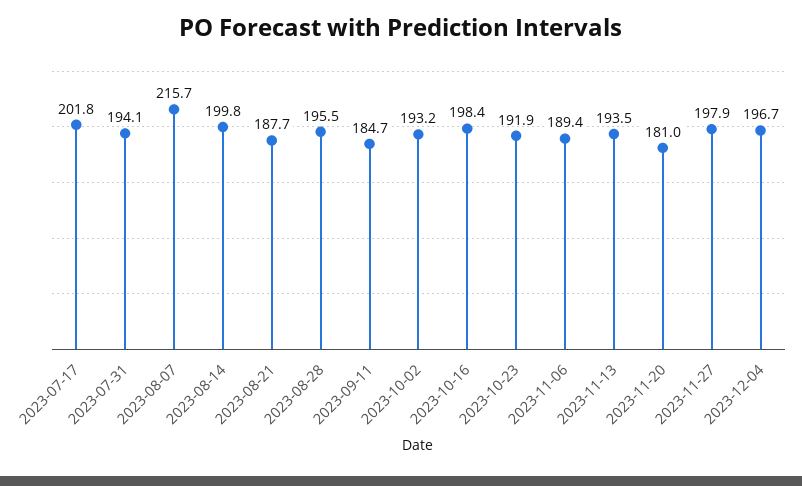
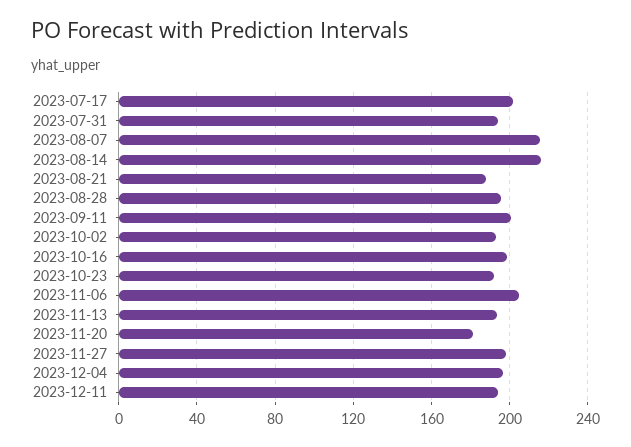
2023-08-14: 199.8 -> 215
2023-09-11: 184.7 -> 200
2023-11-06: 189.4 -> 205
2023-12-11: none -> 195

